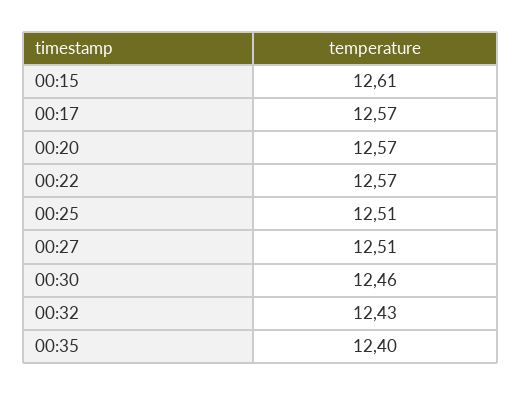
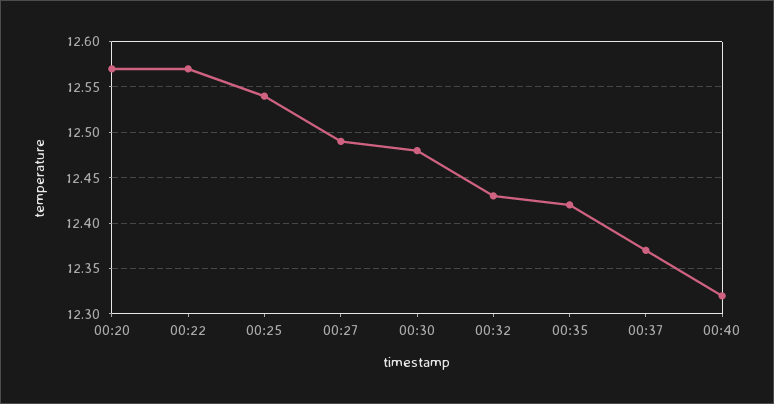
00:15: 12.61 -> none
00:17: 12.57 -> none
00:25: 12.51 -> 12.54
00:27: 12.51 -> 12.49
00:30: 12.46 -> 12.48
00:35: 12.4 -> 12.42
00:37: none -> 12.37
00:40: none -> 12.32

